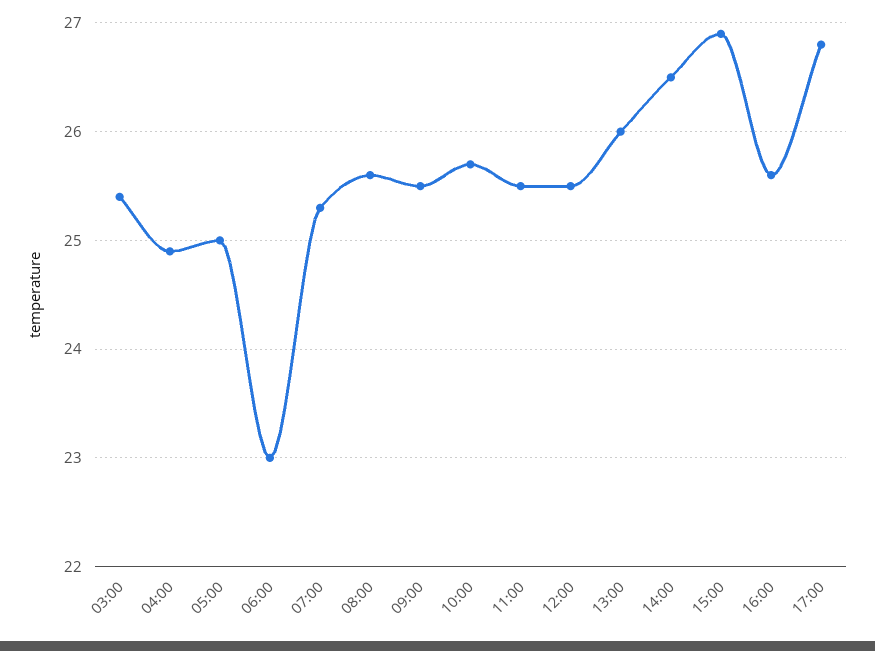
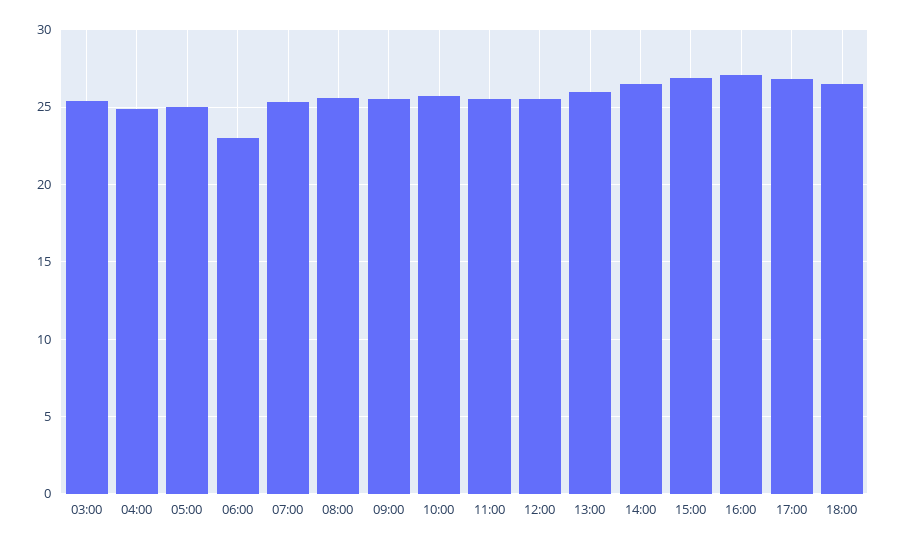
16:00: 25.6 -> 27
18:00: none -> 26.5

